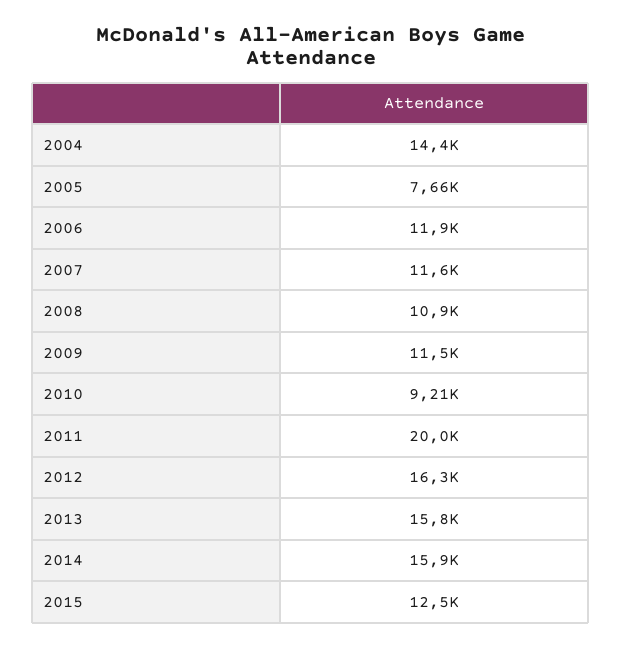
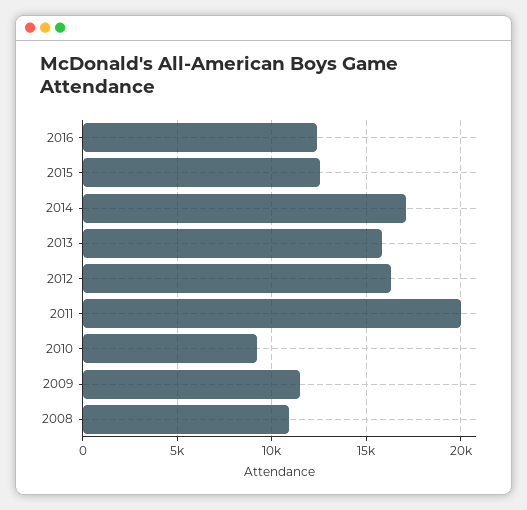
2004: 14400 -> none
2005: 7660 -> none
2006: 11900 -> none
2007: 11600 -> none
2014: 15900 -> 17000
2016: none -> 12500

